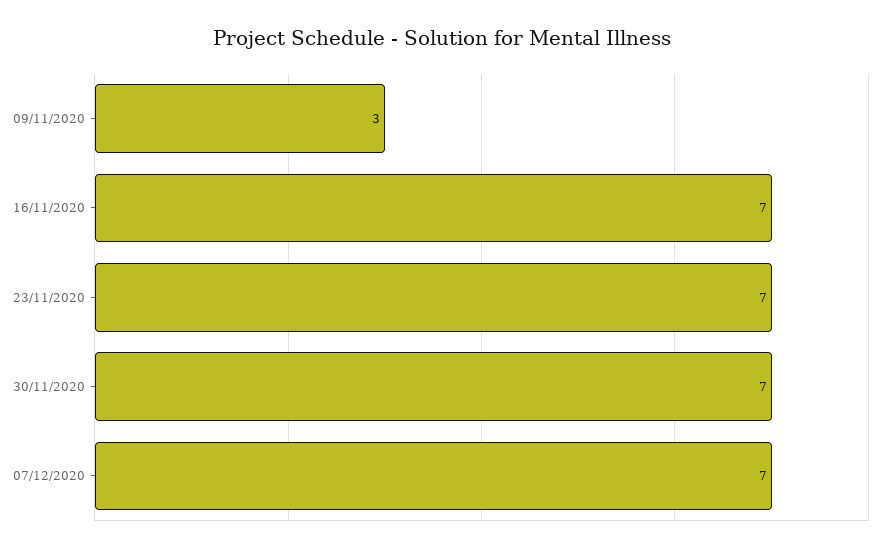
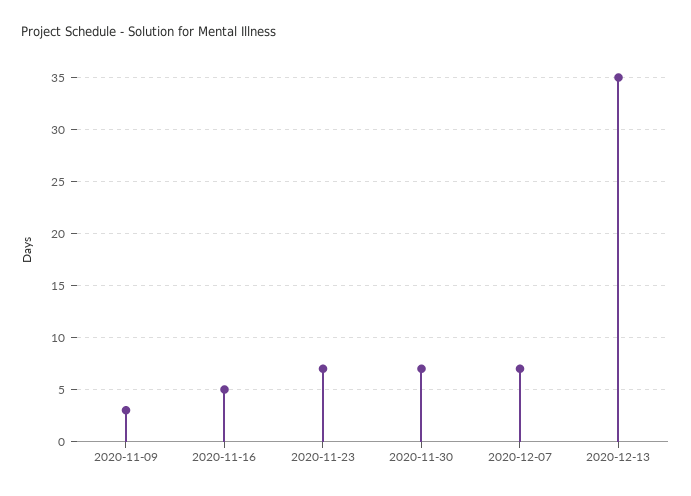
16/11/2020: 7 -> 5
2020-12-13: none -> 35

